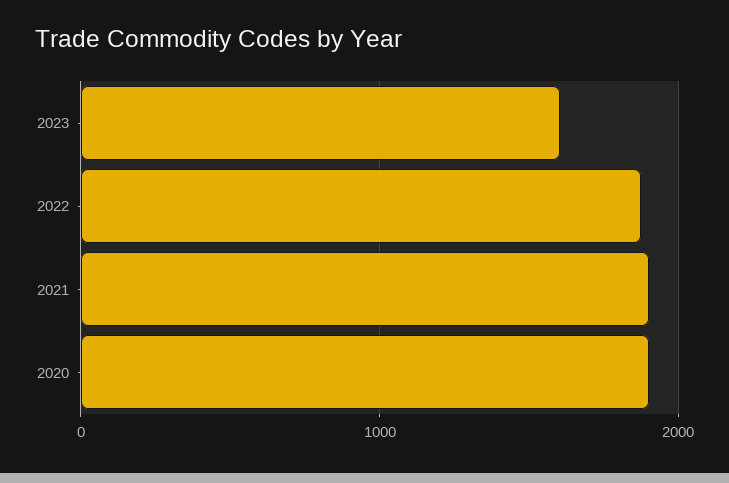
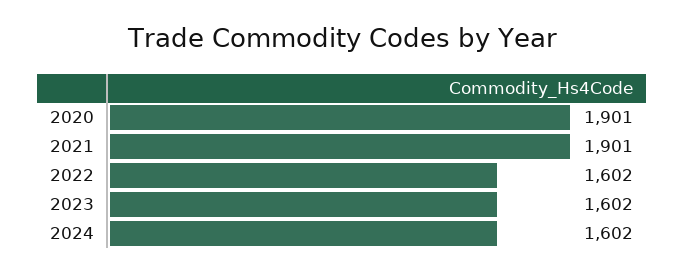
2022: 1900 -> 1602
2024: none -> 1602

